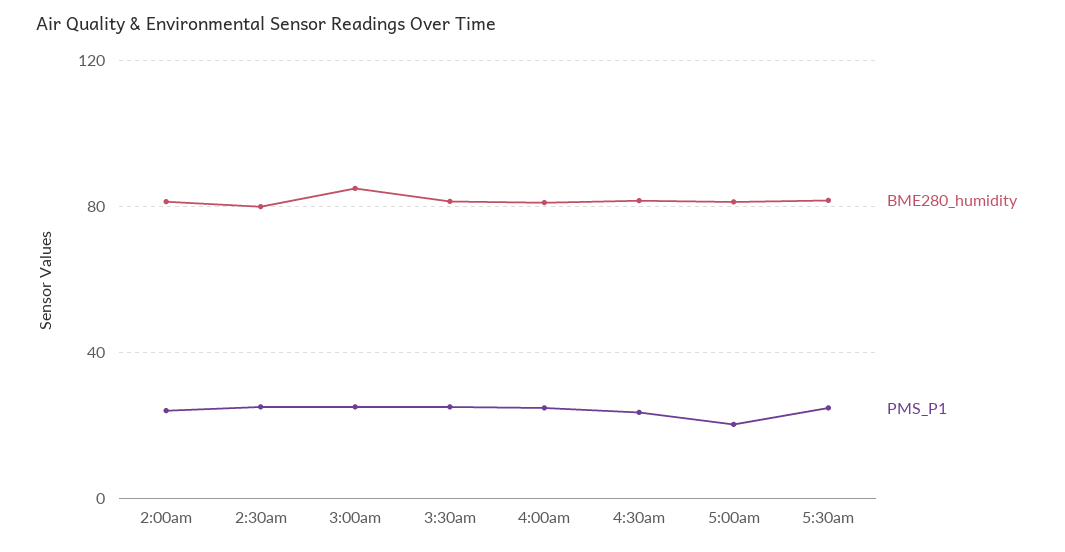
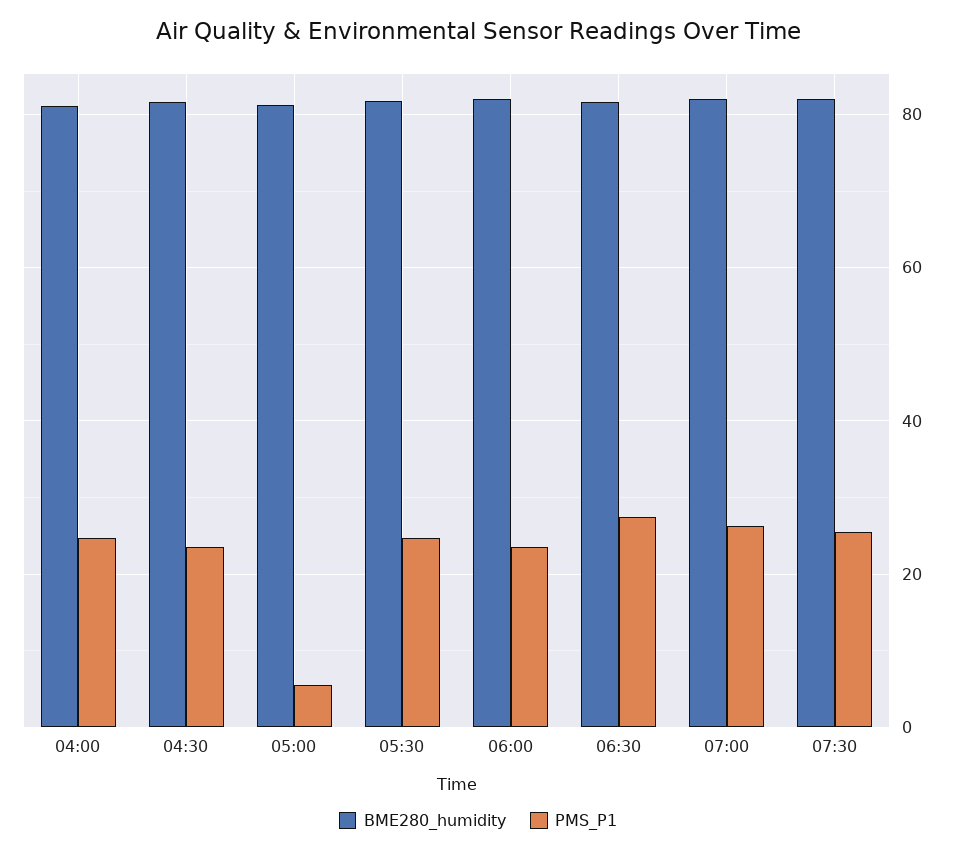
BME280_humidity, 2:00am: 80 -> none
PMS_P1, 2:00am: 25 -> none
BME280_humidity, 2:30am: 80 -> none
PMS_P1, 2:30am: 25 -> none
BME280_humidity, 3:00am: 85 -> none
PMS_P1, 3:00am: 25 -> none
BME280_humidity, 3:30am: 80 -> none
PMS_P1, 3:30am: 25 -> none
PMS_P1, 5:00am: 20 -> 6
BME280_humidity, 06:00: none -> 82
PMS_P1, 06:00: none -> 24
BME280_humidity, 06:30: none -> 82
PMS_P1, 06:30: none -> 28
BME280_humidity, 07:00: none -> 82
PMS_P1, 07:00: none -> 26
BME280_humidity, 07:30: none -> 82
PMS_P1, 07:30: none -> 26

